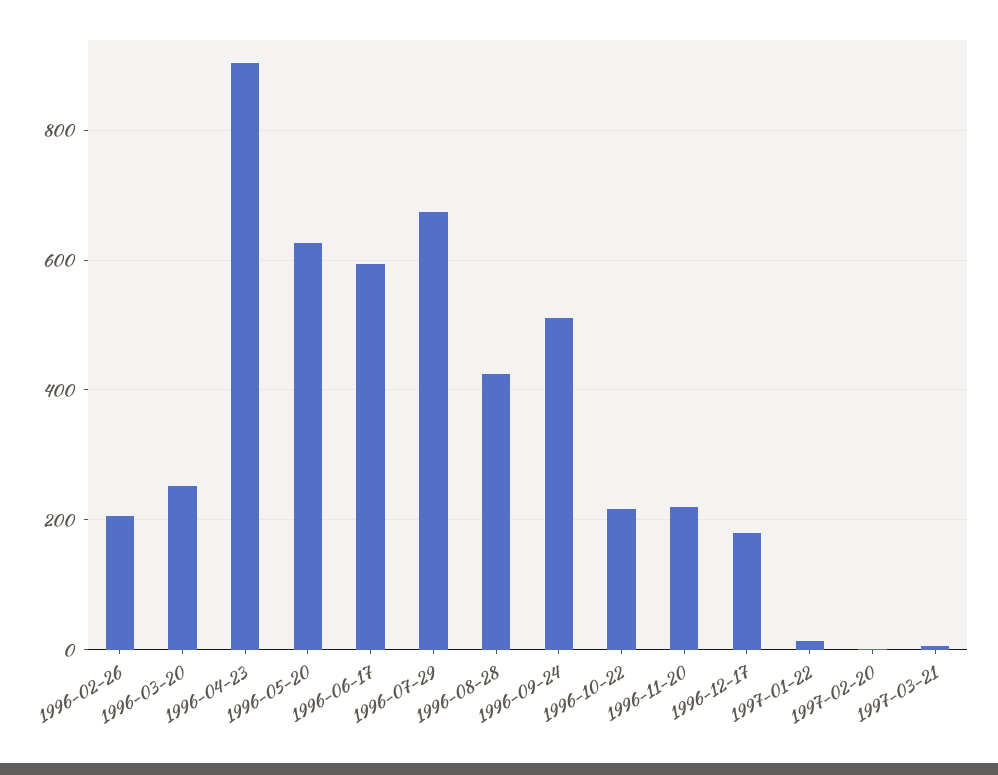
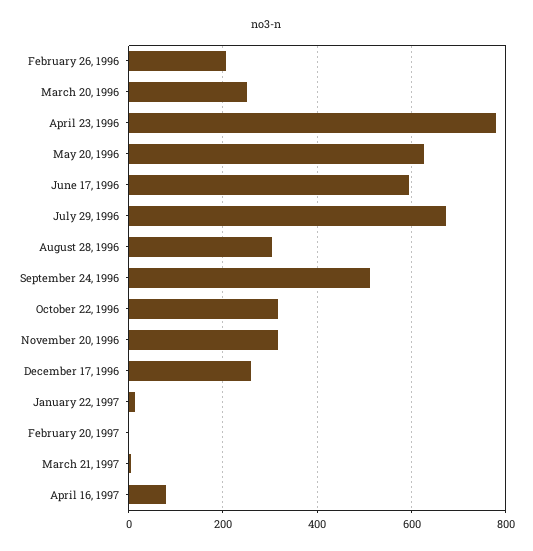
1996-04-23: 900 -> 780
1996-08-28: 420 -> 300
1996-10-22: 220 -> 320
1996-11-20: 220 -> 320
1996-12-17: 180 -> 260
April 16, 1997: none -> 80

